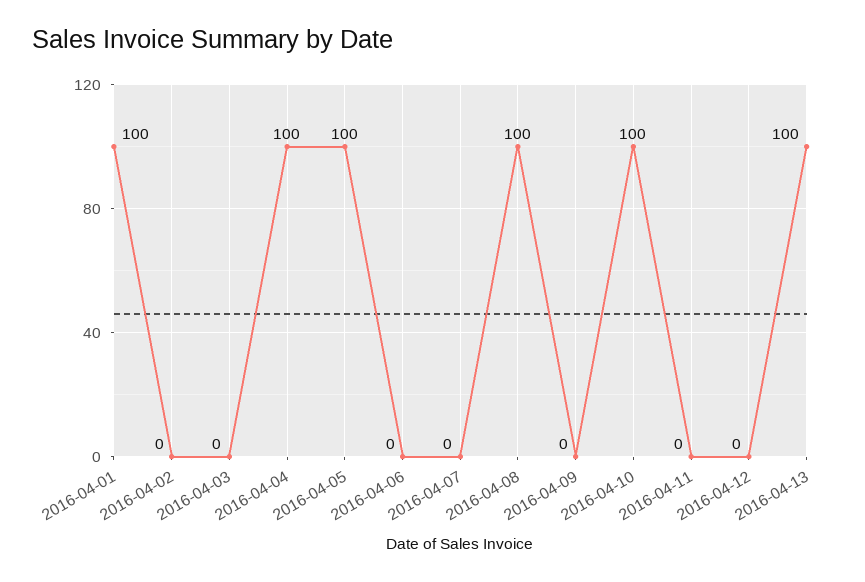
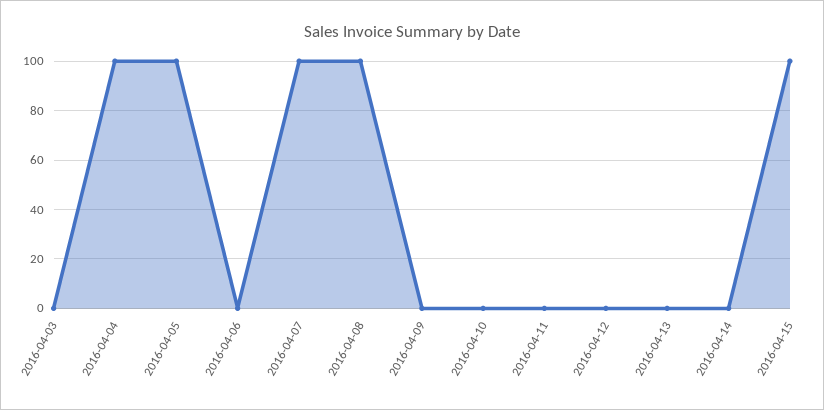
2016-04-01: 100 -> none
2016-04-02: 0 -> none
2016-04-07: 0 -> 100
2016-04-10: 100 -> 0
2016-04-13: 100 -> 0
2016-04-14: none -> 0
2016-04-15: none -> 100

